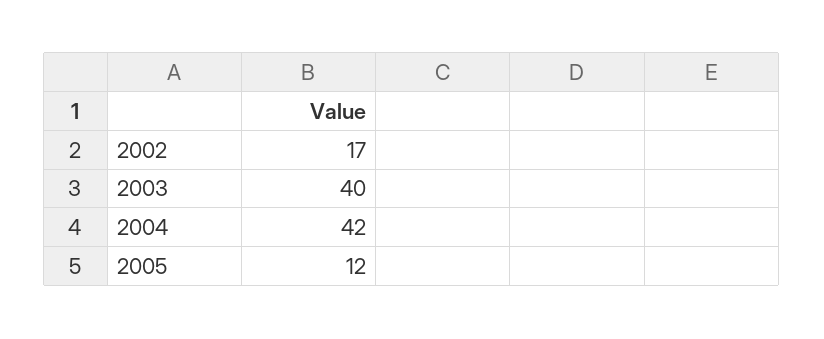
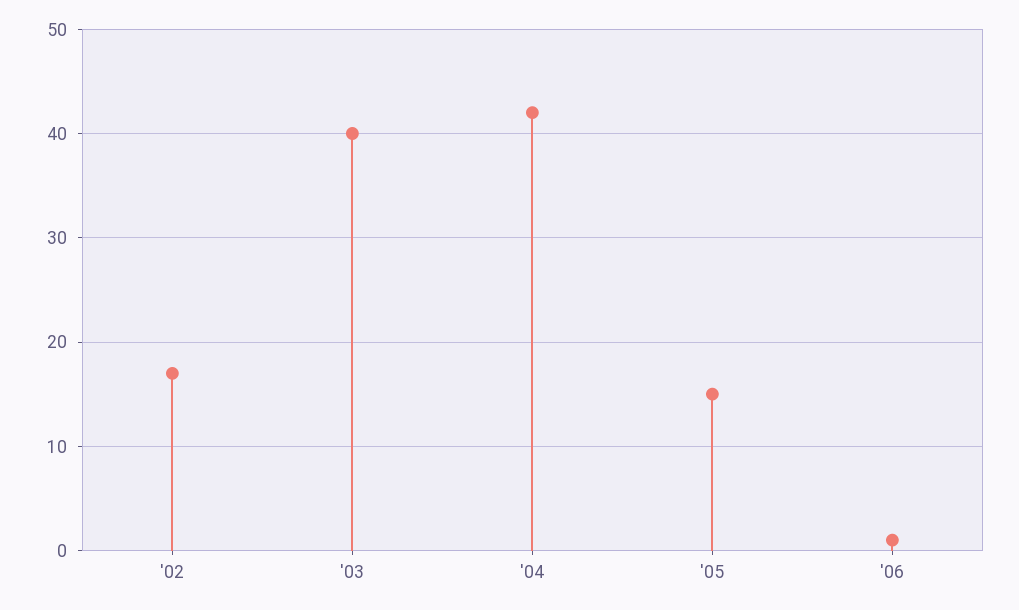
2005: 12 -> 15
'06: none -> 1

